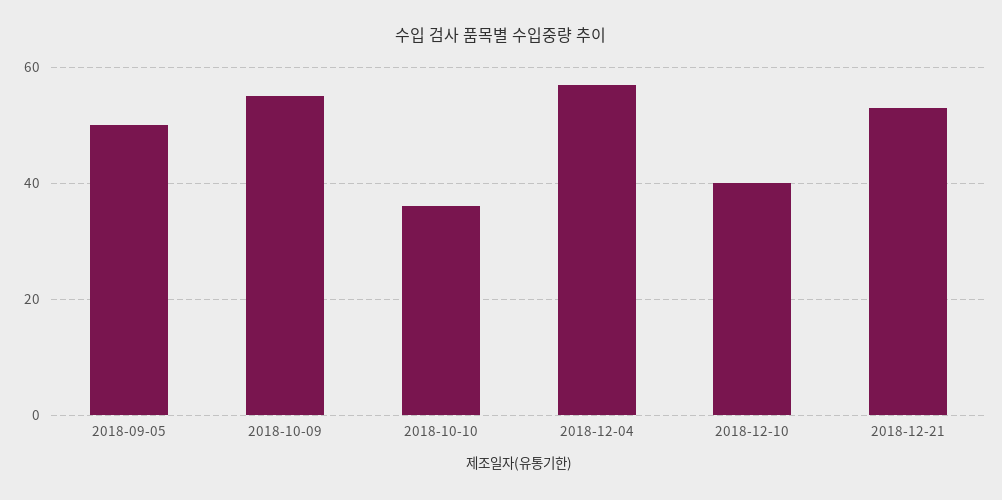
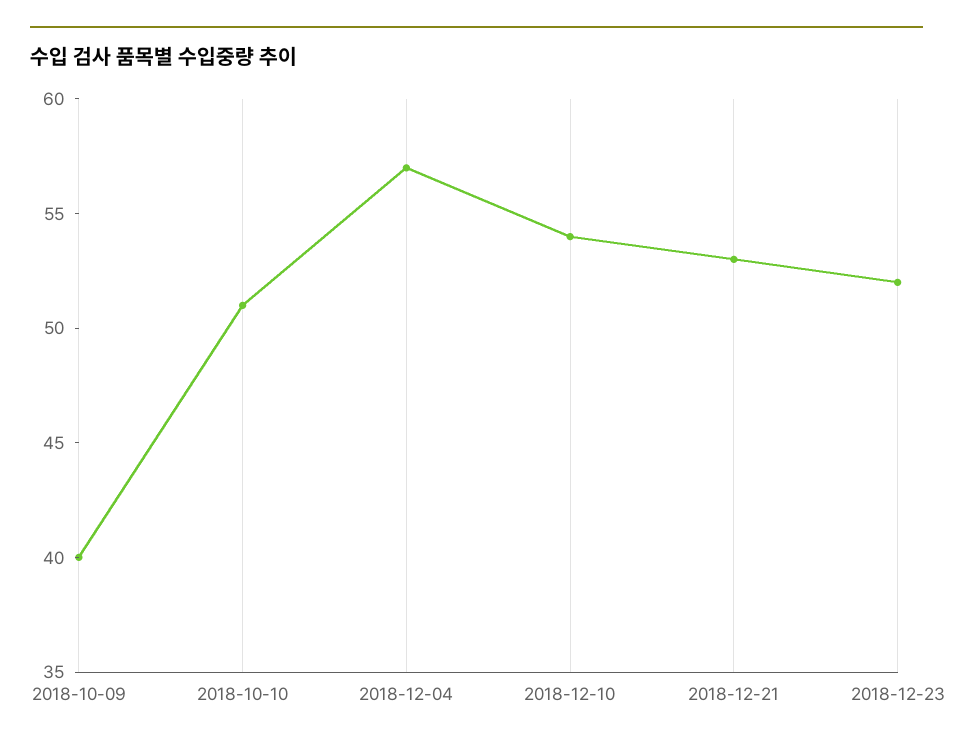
2018-09-05: 50 -> none
2018-10-09: 55 -> 40
2018-10-10: 35 -> 51
2018-12-10: 40 -> 54
2018-12-23: none -> 52

